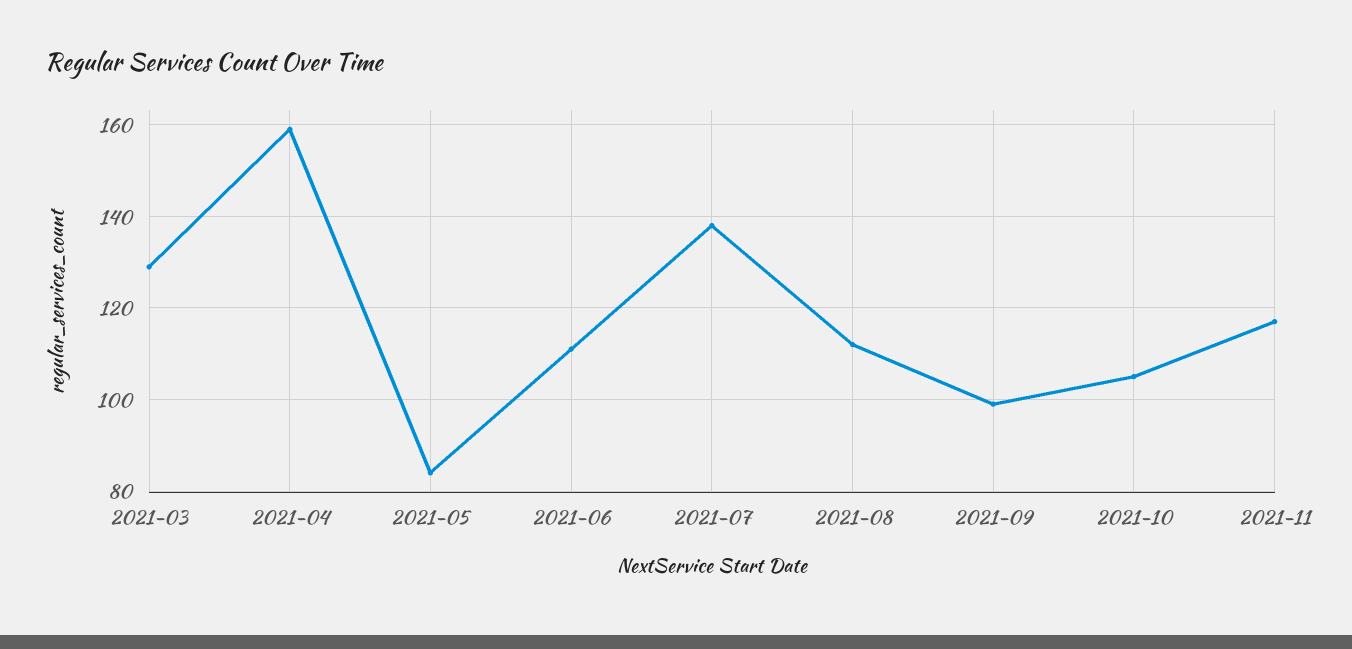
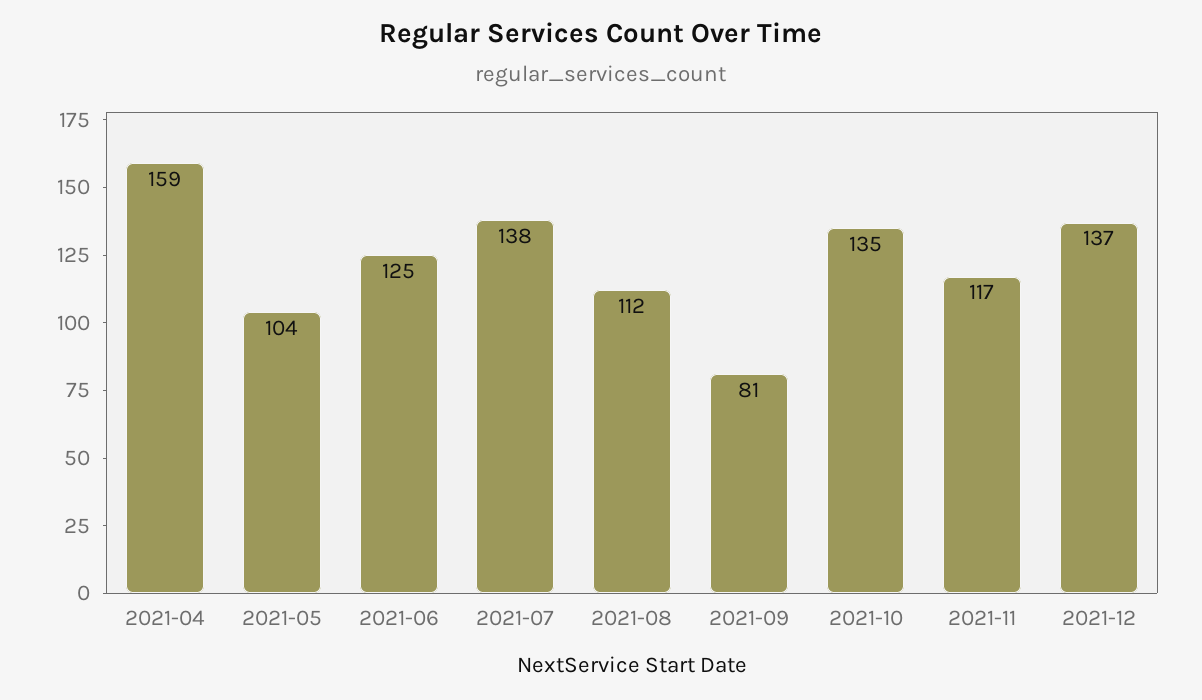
2021-03: 130 -> none
2021-05: 85 -> 104
2021-06: 110 -> 125
2021-09: 100 -> 81
2021-10: 105 -> 135
2021-12: none -> 137

